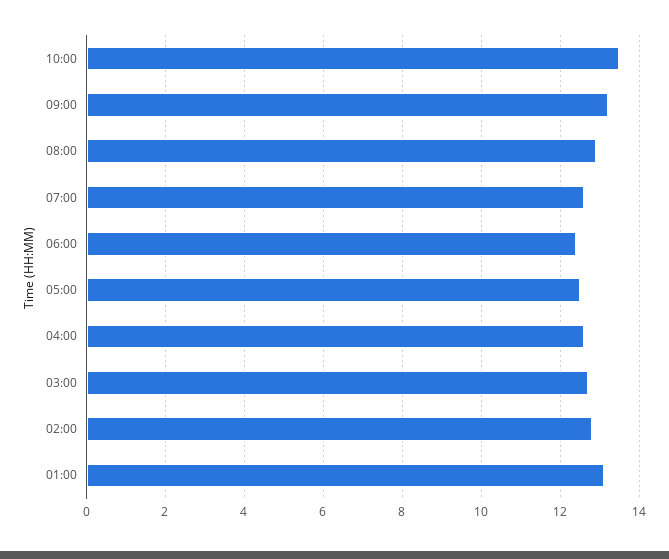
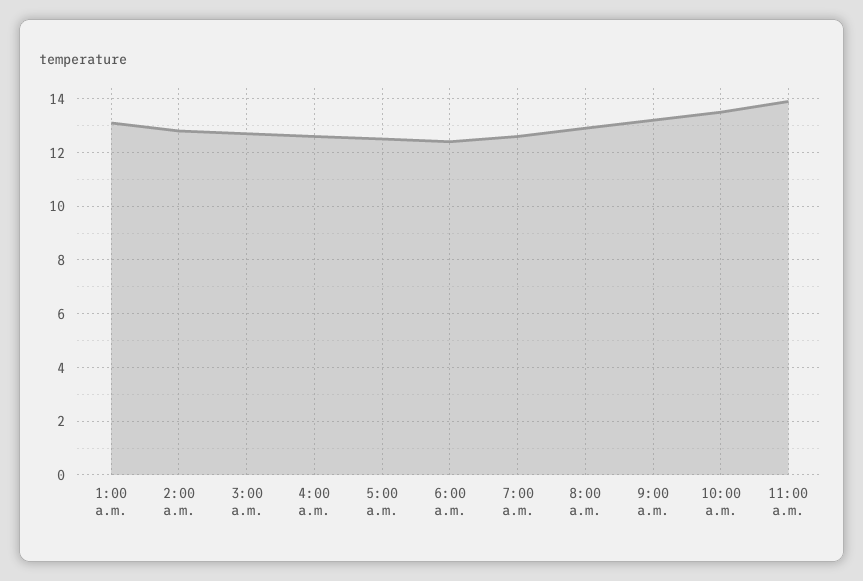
11:00 a.m.: none -> 14

